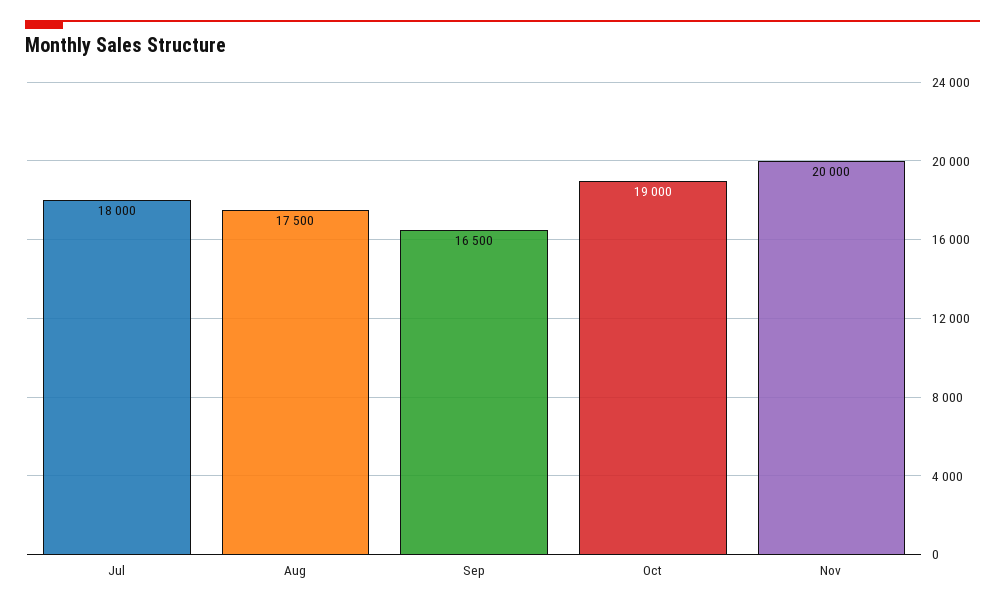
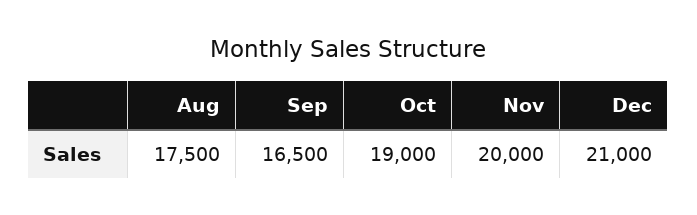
Jul: 18000 -> none
Dec: none -> 21000

